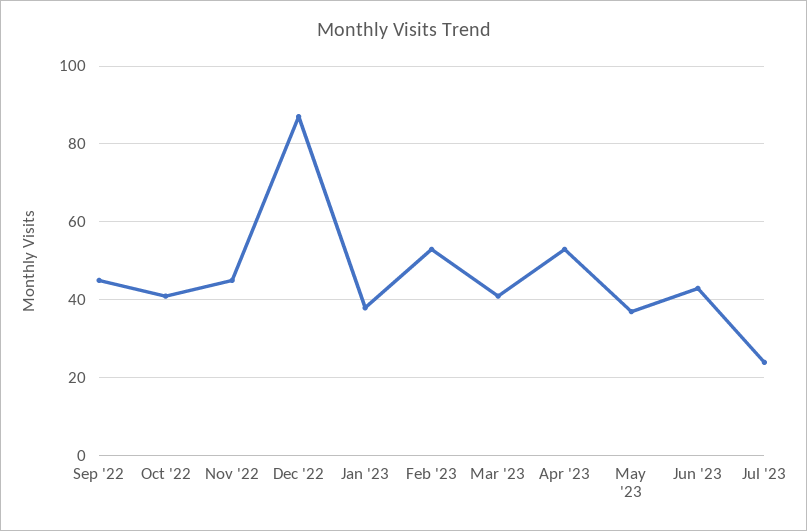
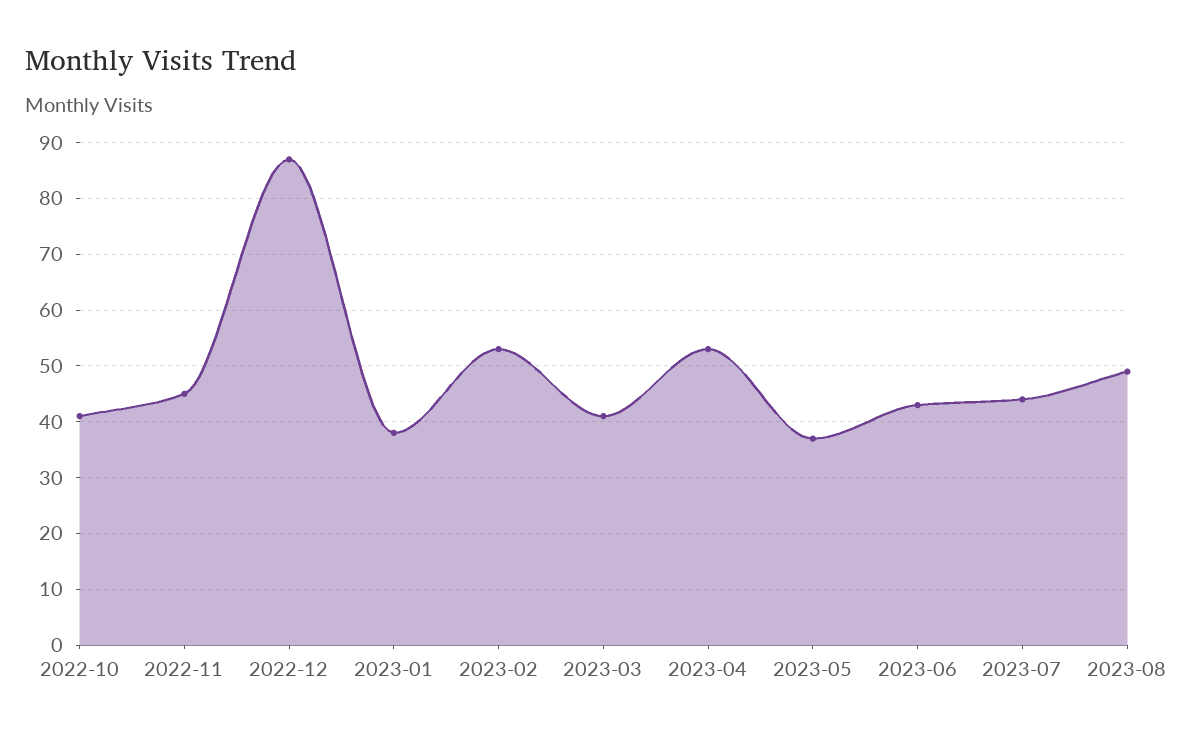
Sep '22: 45 -> none
Jul '23: 25 -> 45
2023-08: none -> 50

